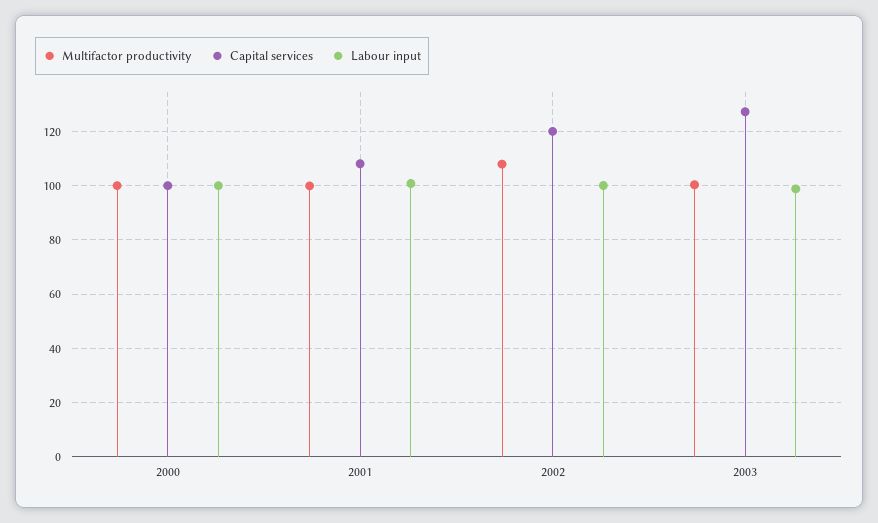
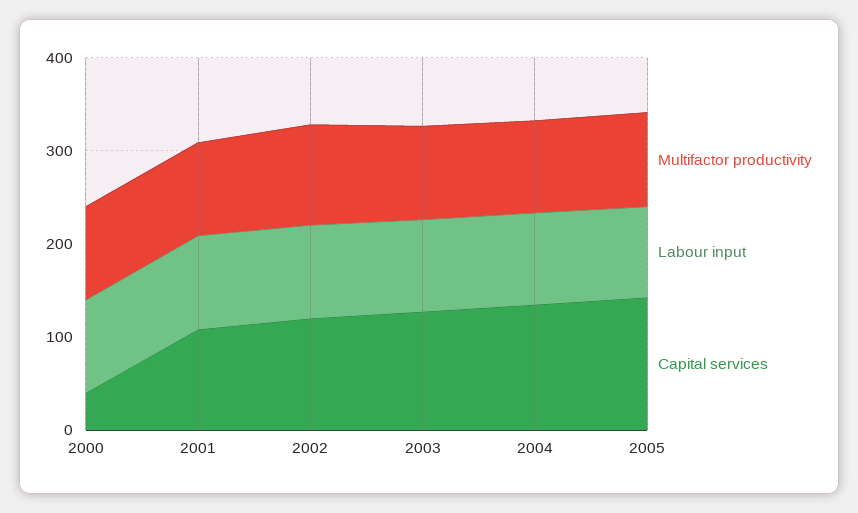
Capital services, 2000: 100 -> 40
Multifactor productivity, 2004: none -> 100
Labour input, 2004: none -> 100
Capital services, 2004: none -> 140
Multifactor productivity, 2005: none -> 100
Labour input, 2005: none -> 100
Capital services, 2005: none -> 140

